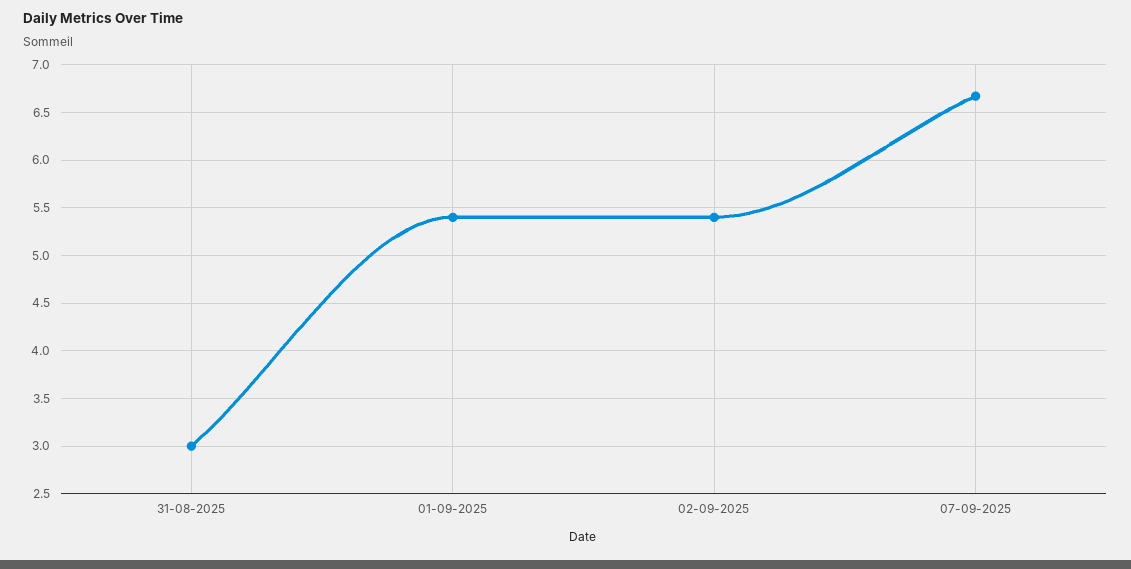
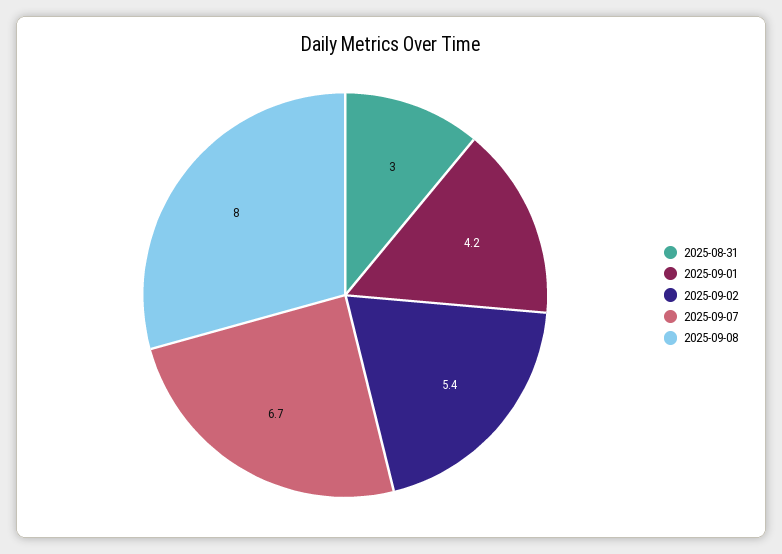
01-09-2025: 5.4 -> 4.2
2025-09-08: none -> 8

